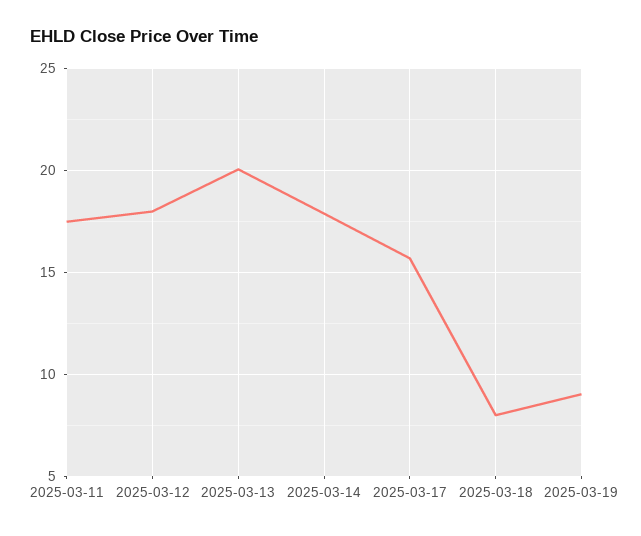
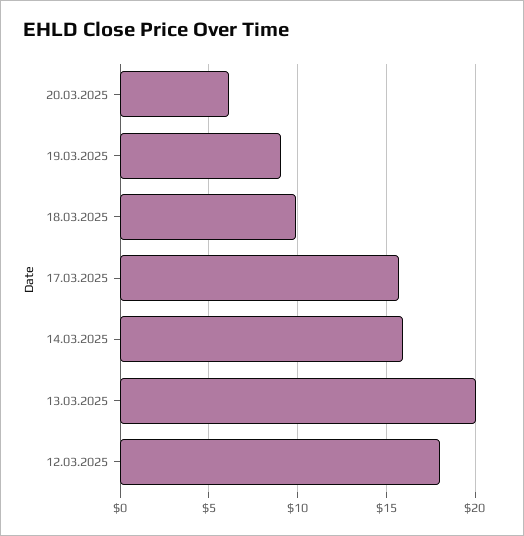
2025-03-11: 17.5 -> none
2025-03-14: 18 -> 16
2025-03-18: 8 -> 10
20.03.2025: none -> 6

